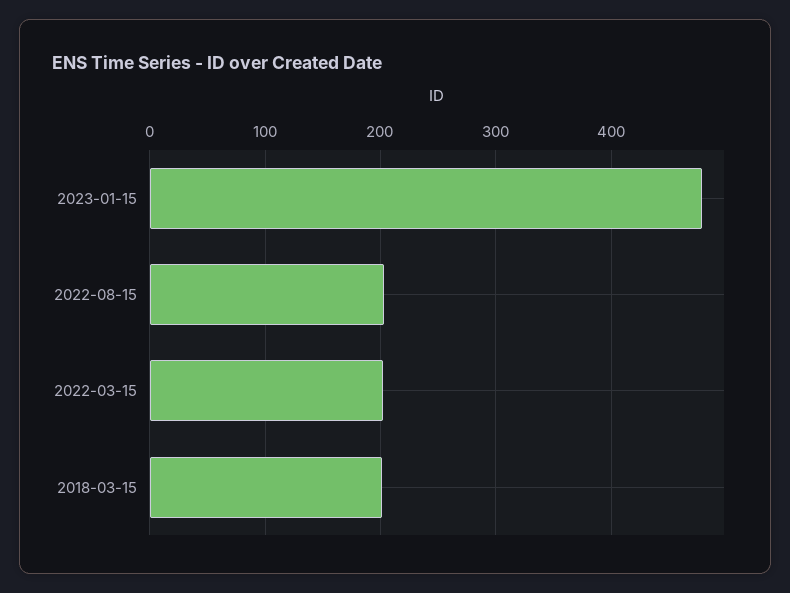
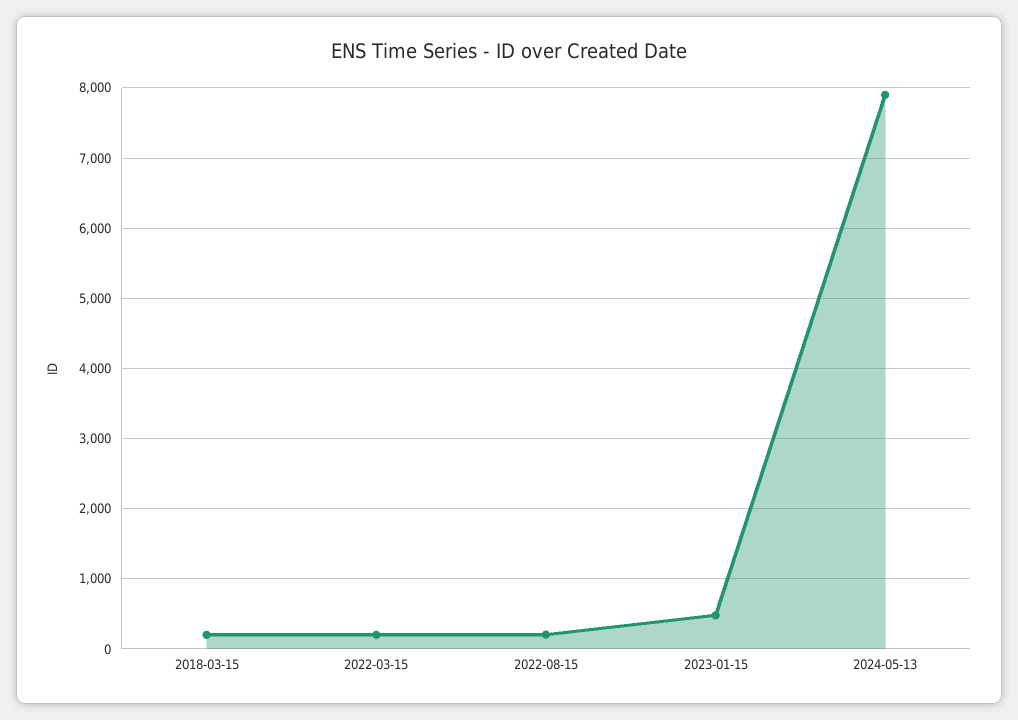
2024-05-13: none -> 7900

